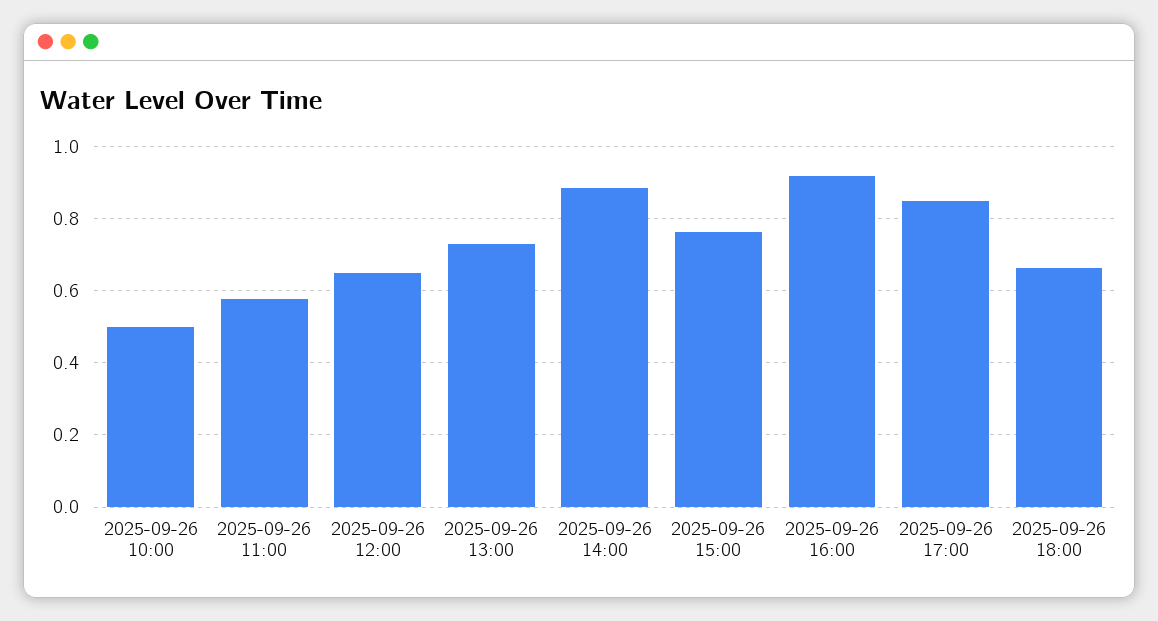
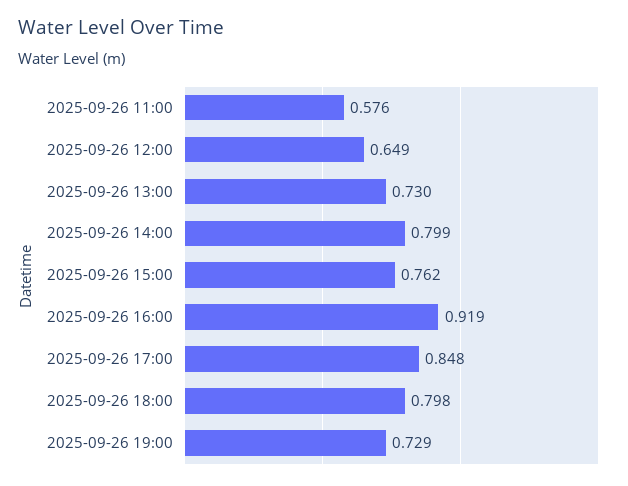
2025-09-26 10:00: 0.5 -> none
2025-09-26 14:00: 0.88 -> 0.799
2025-09-26 18:00: 0.66 -> 0.798
2025-09-26 19:00: none -> 0.729

